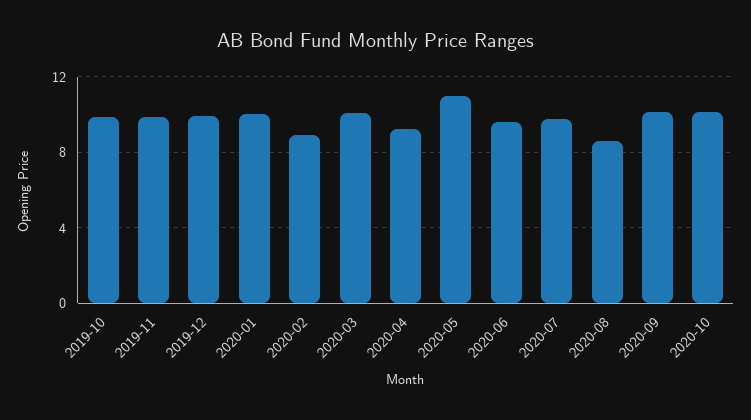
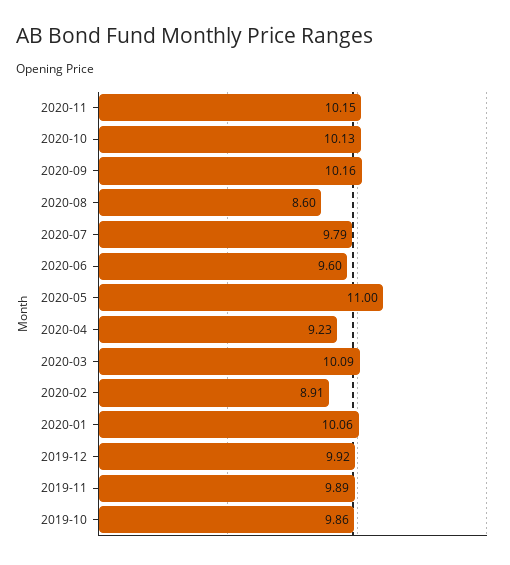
2020-11: none -> 10.15

